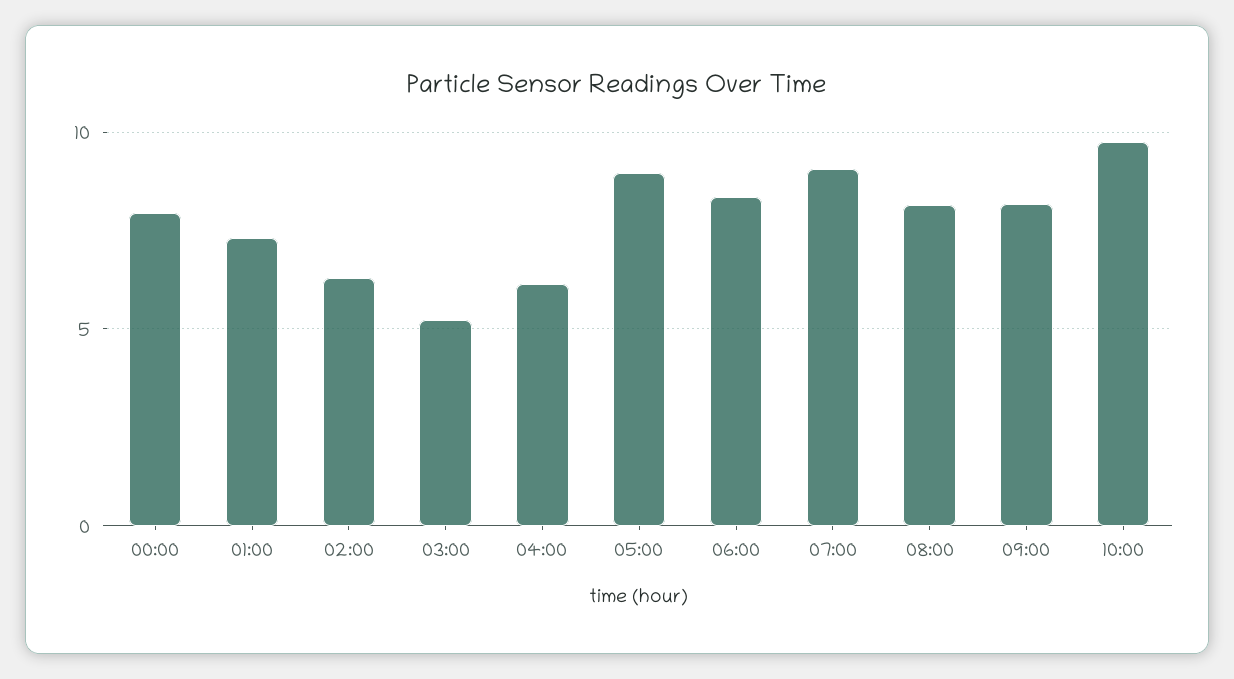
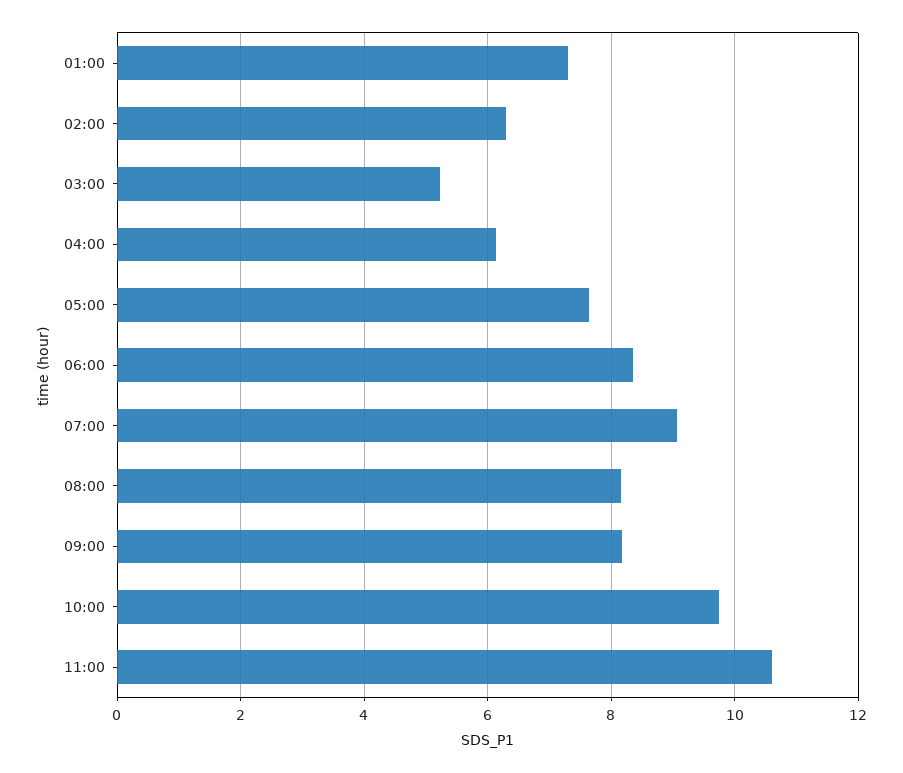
00:00: 8 -> none
05:00: 9 -> 7.6
11:00: none -> 10.6

